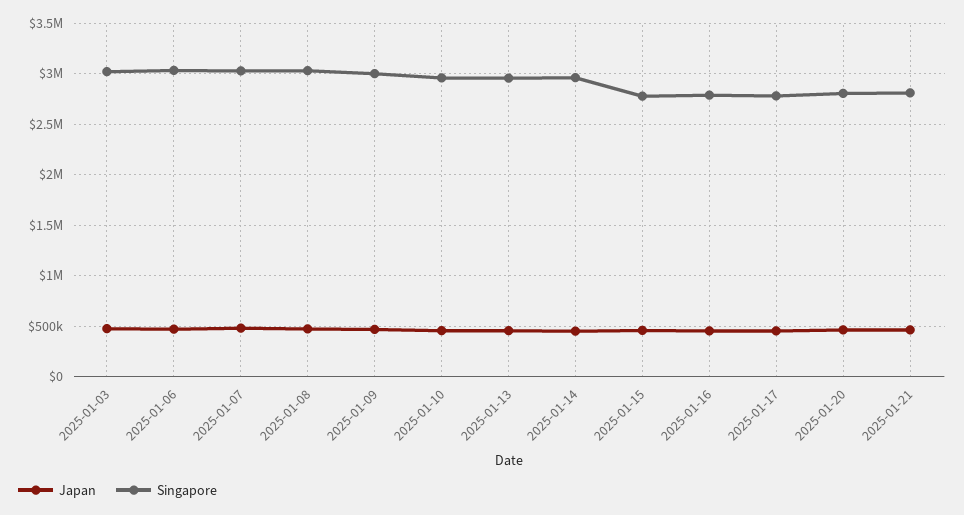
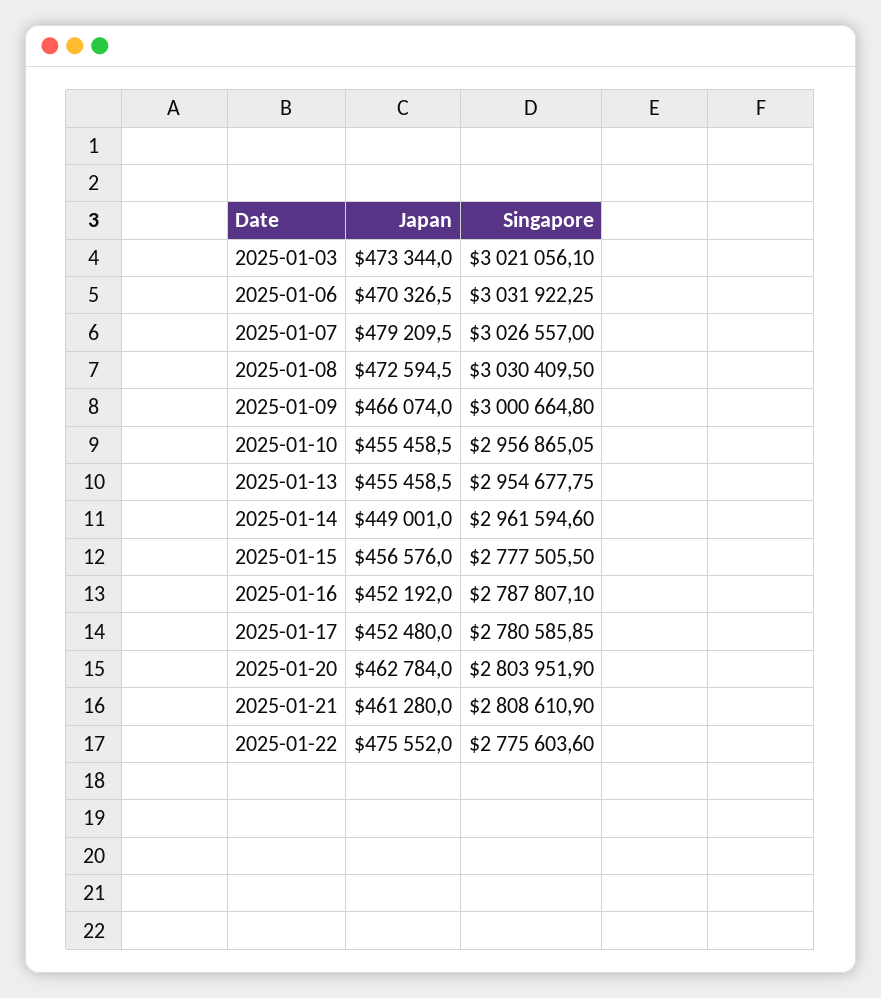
Japan, 2025-01-22: none -> 475552
Singapore, 2025-01-22: none -> 2775603.6

